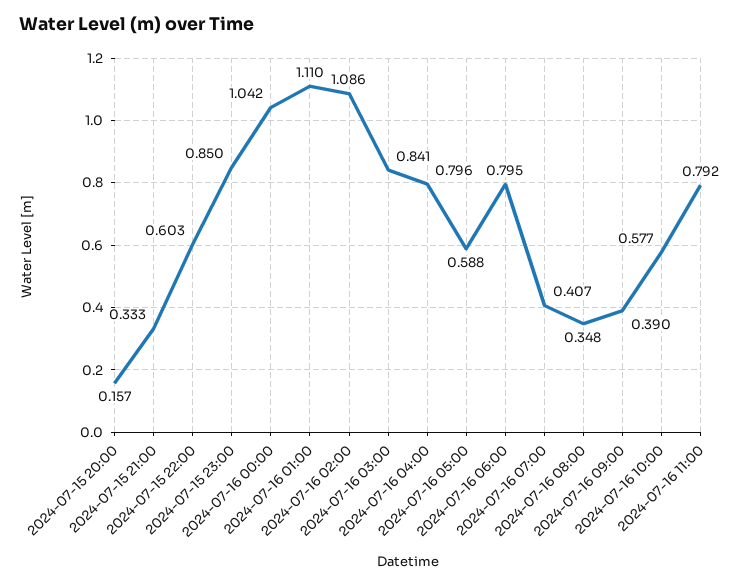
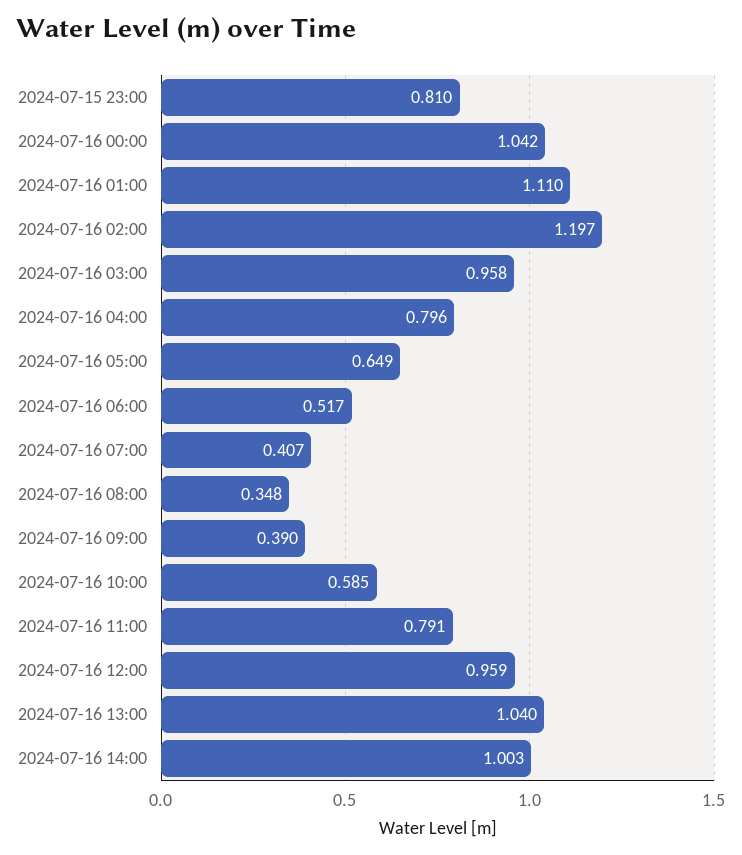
2024-07-15 20:00: 0.157 -> none
2024-07-15 21:00: 0.333 -> none
2024-07-15 22:00: 0.603 -> none
2024-07-15 23:00: 0.85 -> 0.81
2024-07-16 02:00: 1.086 -> 1.197
2024-07-16 03:00: 0.841 -> 0.958
2024-07-16 05:00: 0.588 -> 0.649
2024-07-16 06:00: 0.795 -> 0.517
2024-07-16 10:00: 0.577 -> 0.585
2024-07-16 11:00: 0.792 -> 0.791
2024-07-16 12:00: none -> 0.959
2024-07-16 13:00: none -> 1.04
2024-07-16 14:00: none -> 1.003

